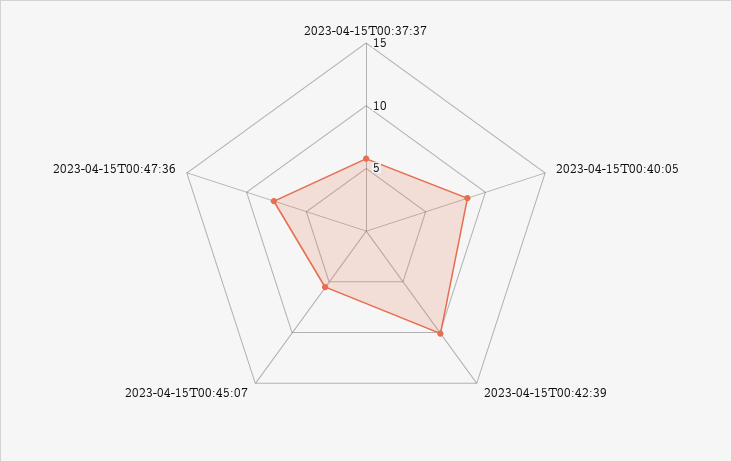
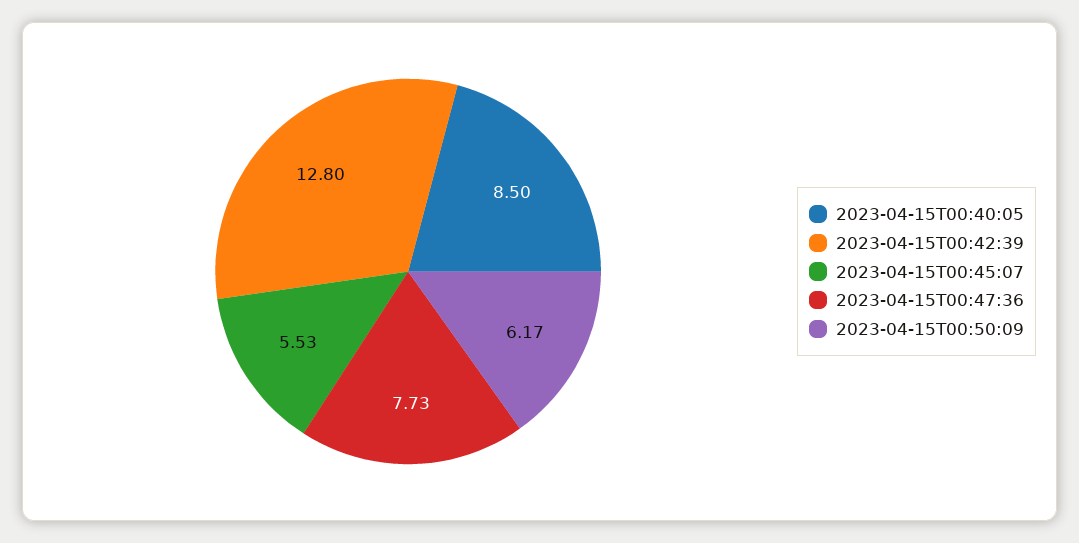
2023-04-15T00:37:37: 6 -> none
2023-04-15T00:42:39: 10 -> 12.8
2023-04-15T00:50:09: none -> 6.17

